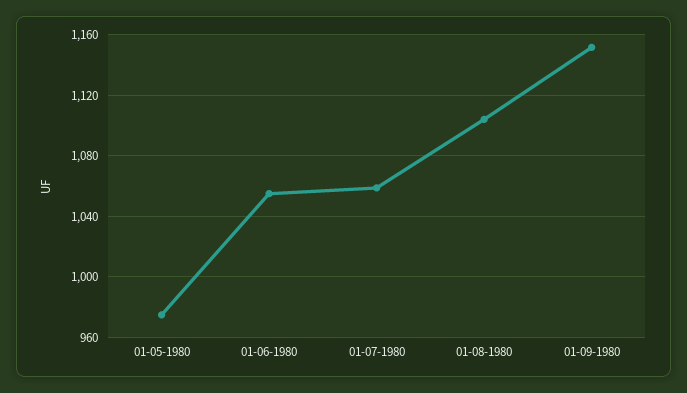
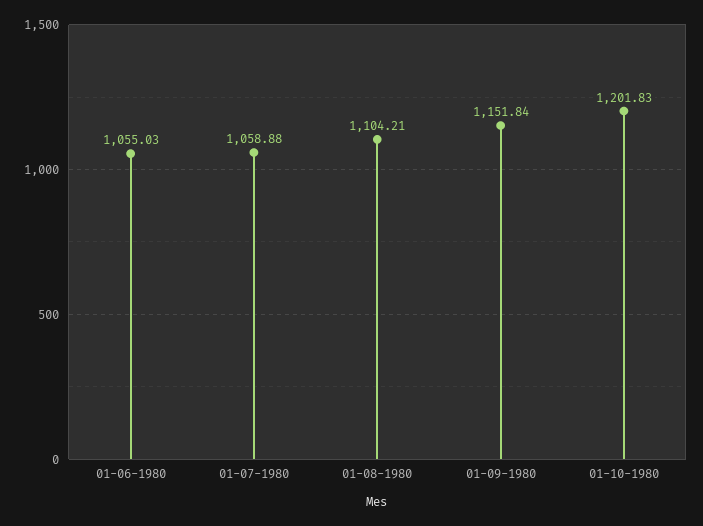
01-05-1980: 975 -> none
01-10-1980: none -> 1201.83

